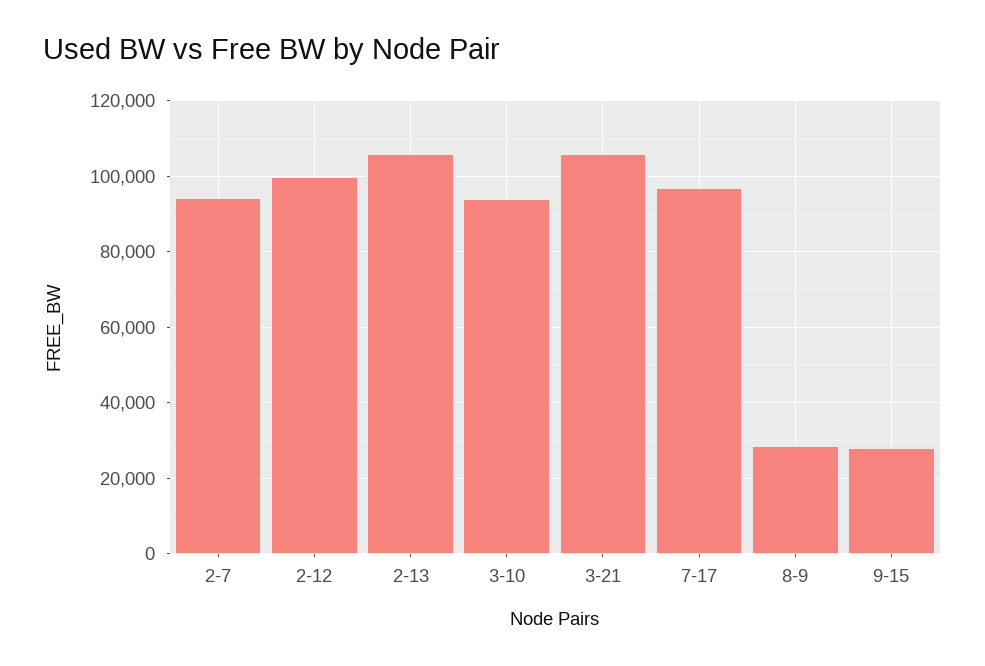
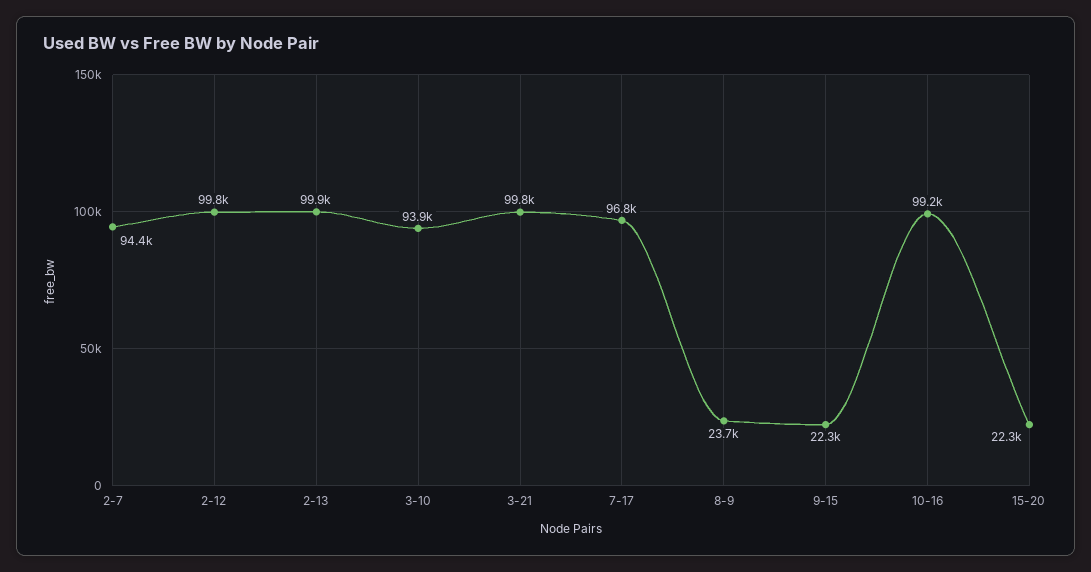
2-13: 106000 -> 99900
3-21: 106000 -> 99800
8-9: 28000 -> 23700
9-15: 28000 -> 22300
10-16: none -> 99200
15-20: none -> 22300

